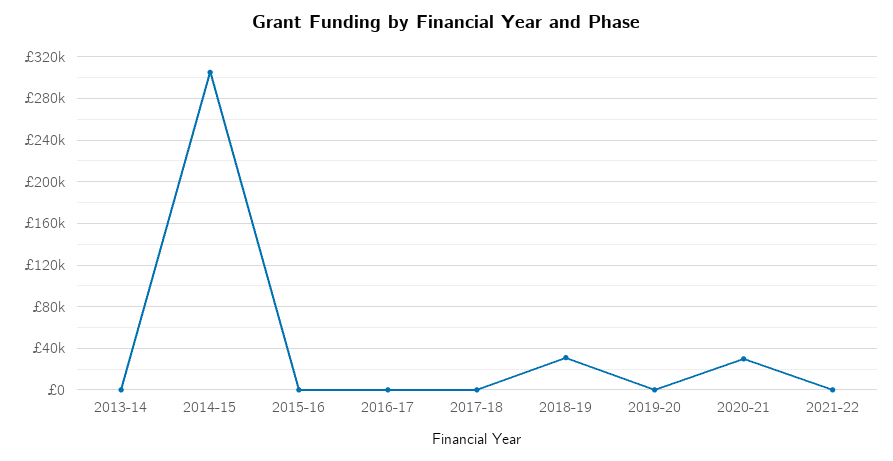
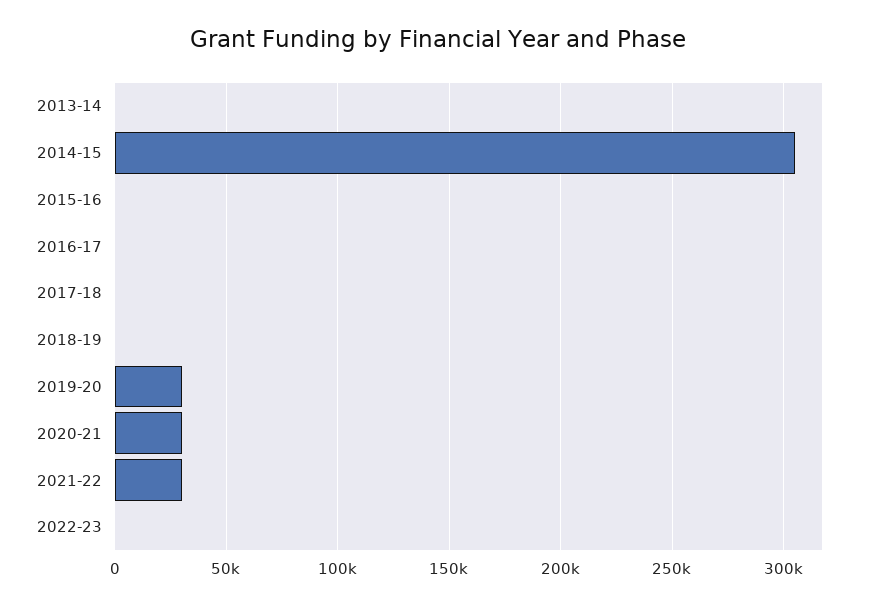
2018-19: 30000 -> 0
2019-20: 0 -> 30000
2021-22: 0 -> 30000
2022-23: none -> 0

